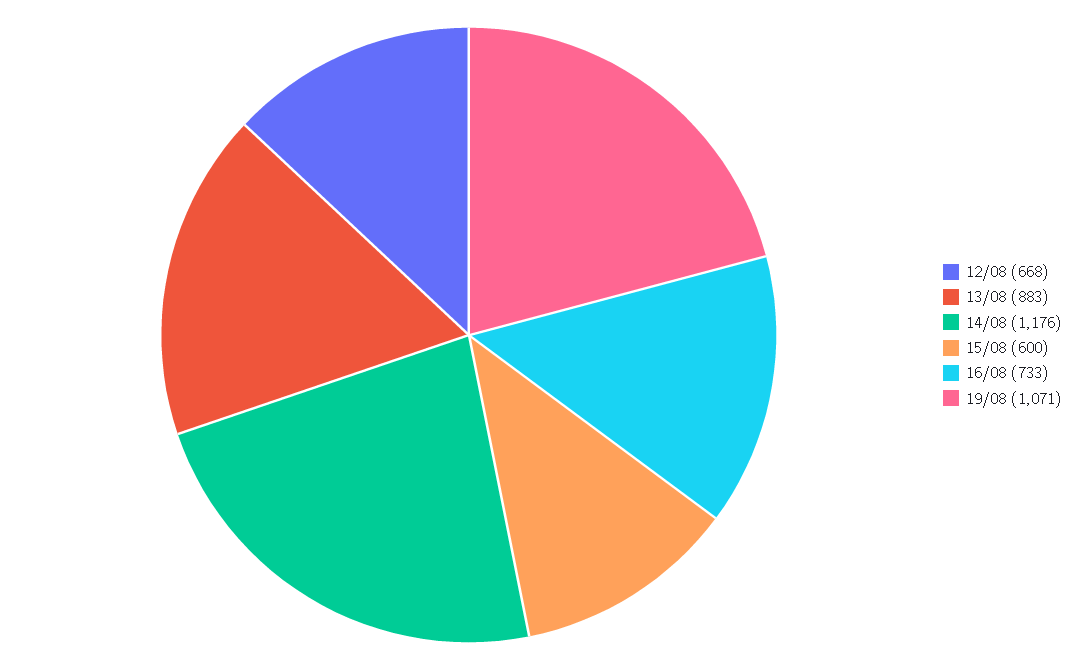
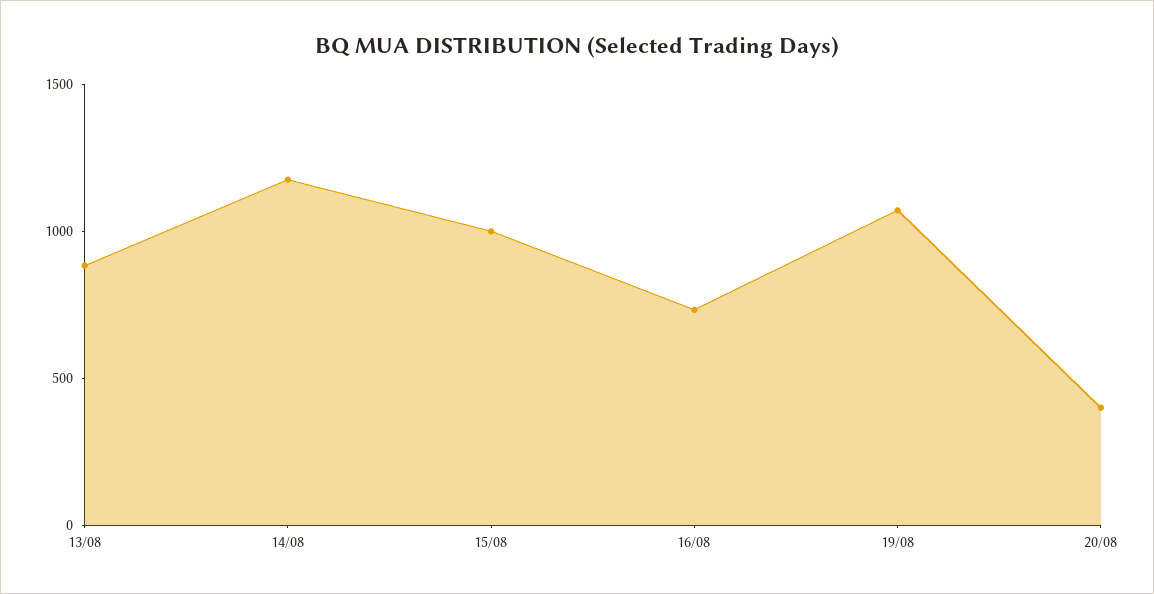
12/08: 668 -> none
15/08: 600 -> 1000
20/08: none -> 400

